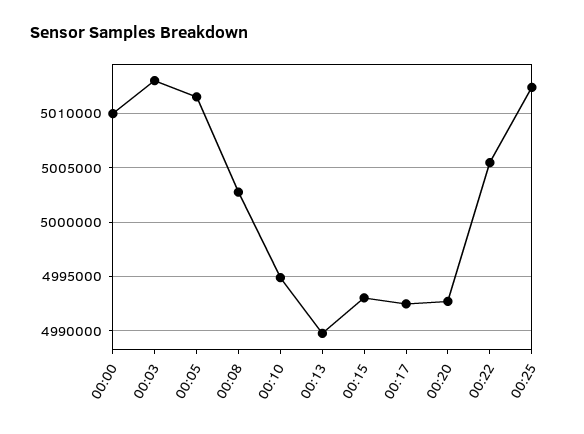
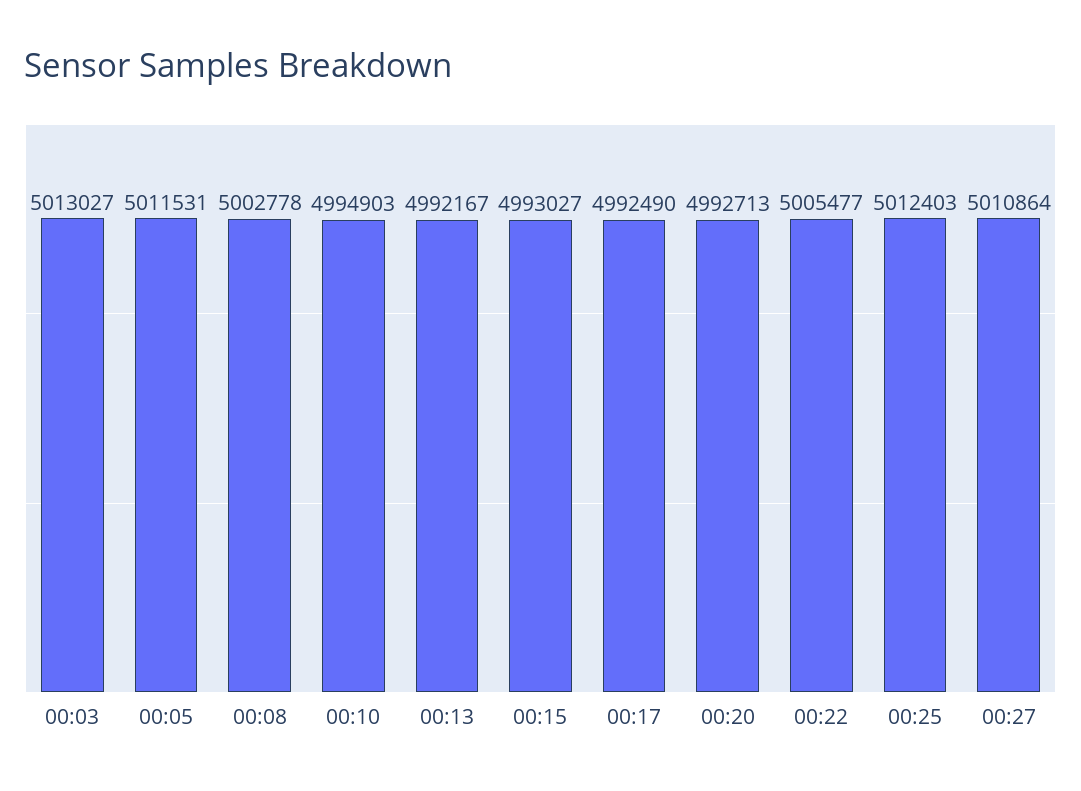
00:00: 5010000 -> none
00:13: 4990000 -> 4992167
00:27: none -> 5010864

